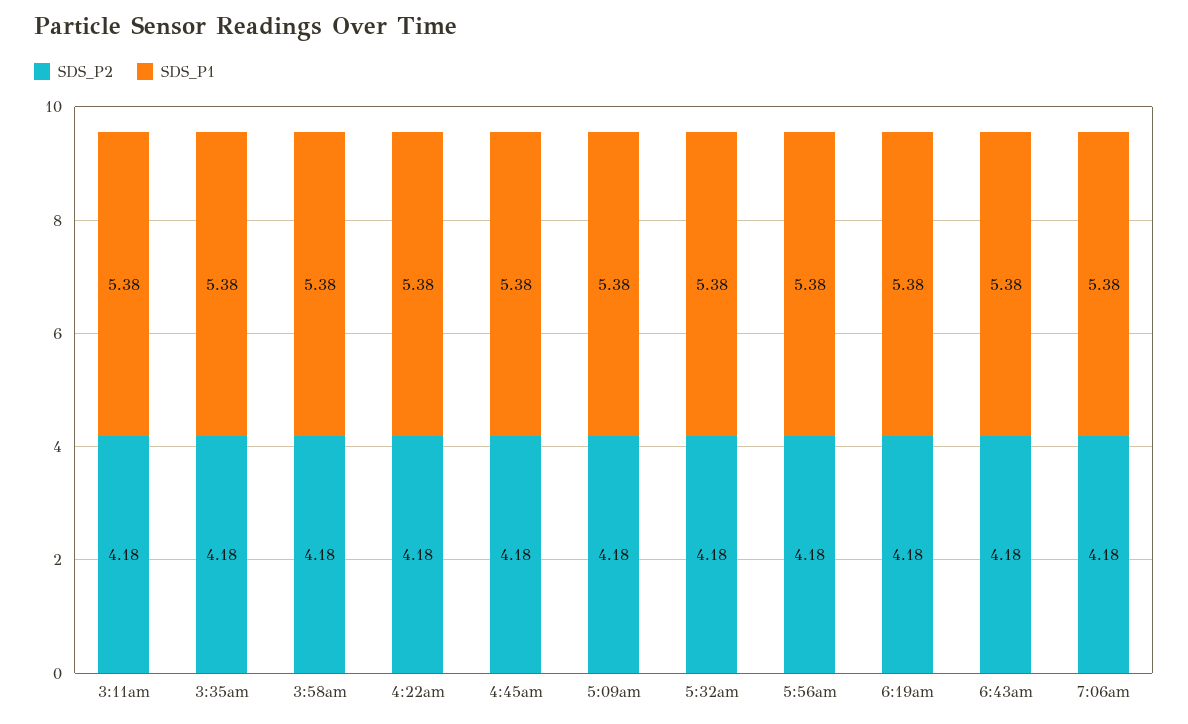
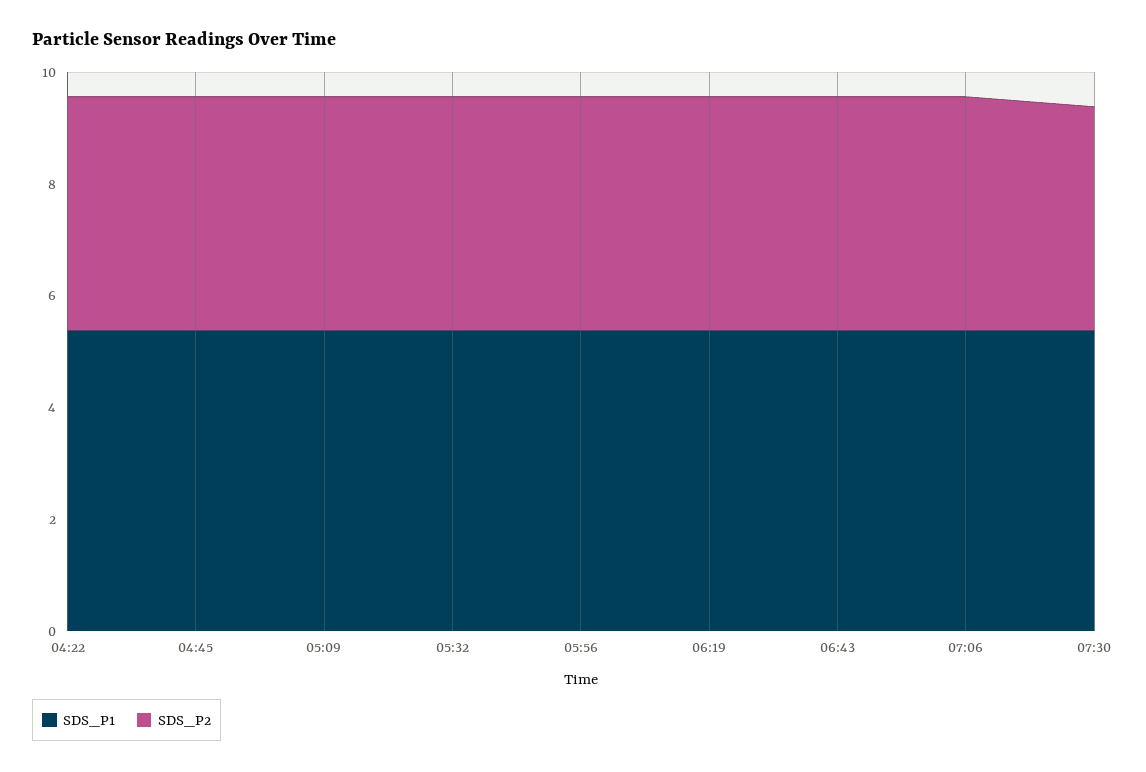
SDS_P2, 3:11am: 4.18 -> none
SDS_P1, 3:11am: 5.38 -> none
SDS_P2, 3:35am: 4.18 -> none
SDS_P1, 3:35am: 5.38 -> none
SDS_P2, 3:58am: 4.18 -> none
SDS_P1, 3:58am: 5.38 -> none
SDS_P1, 07:30: none -> 5.5
SDS_P2, 07:30: none -> 4

